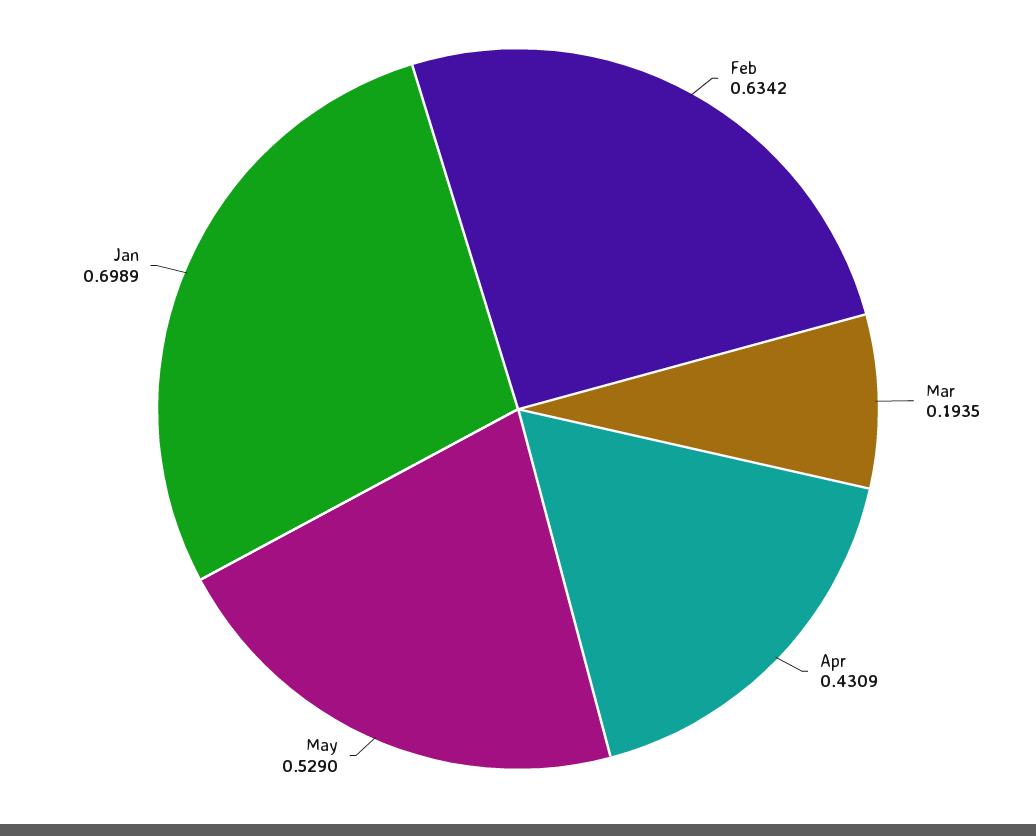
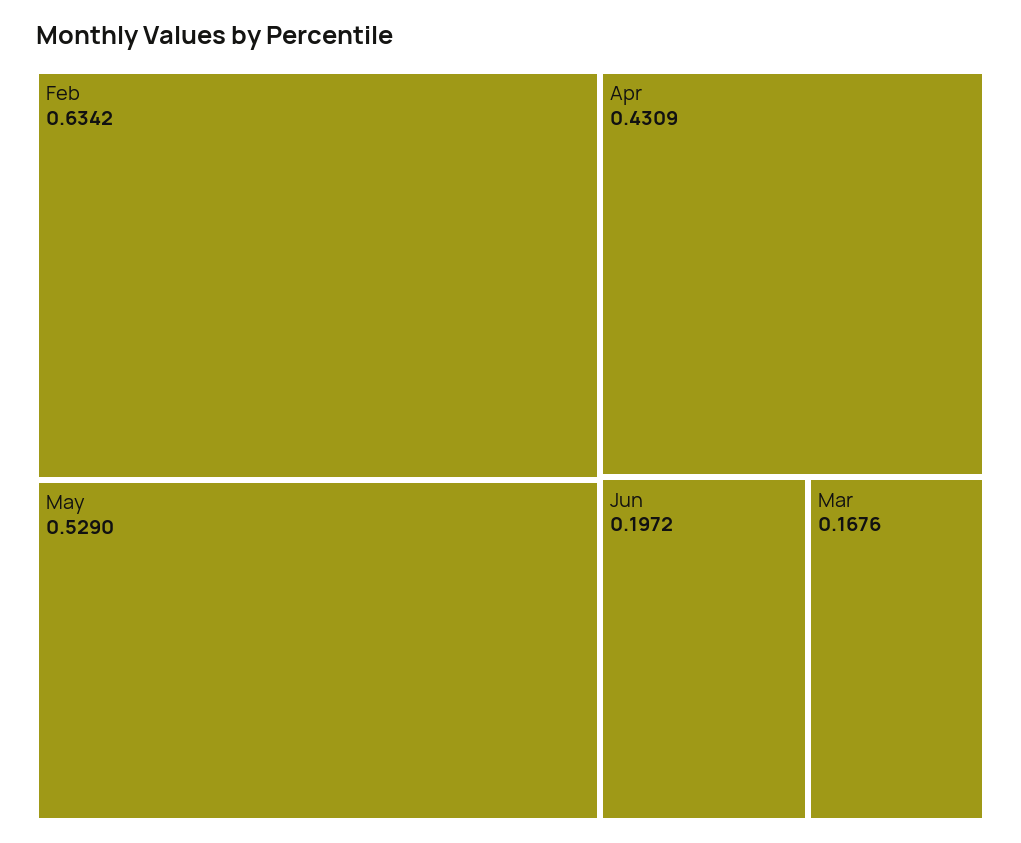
Mar: 0.1935 -> 0.1676
Jan: 0.6989 -> none
Jun: none -> 0.1972

